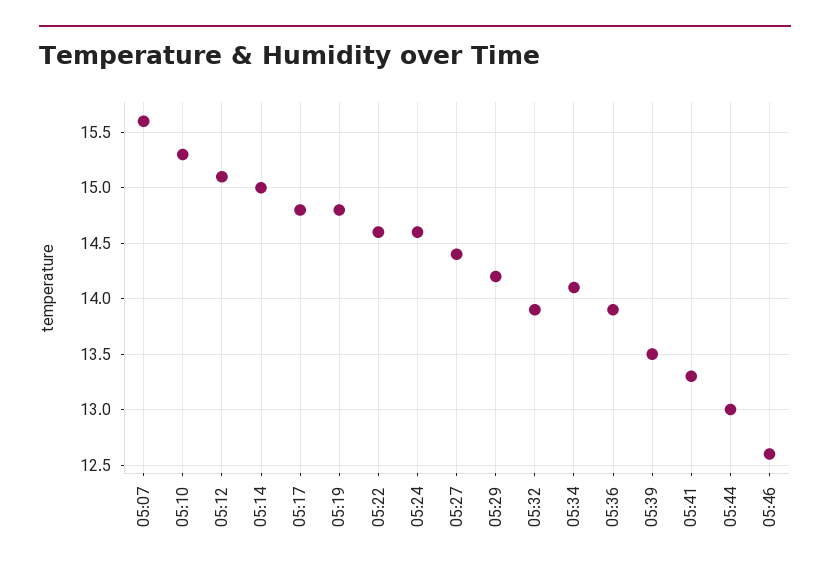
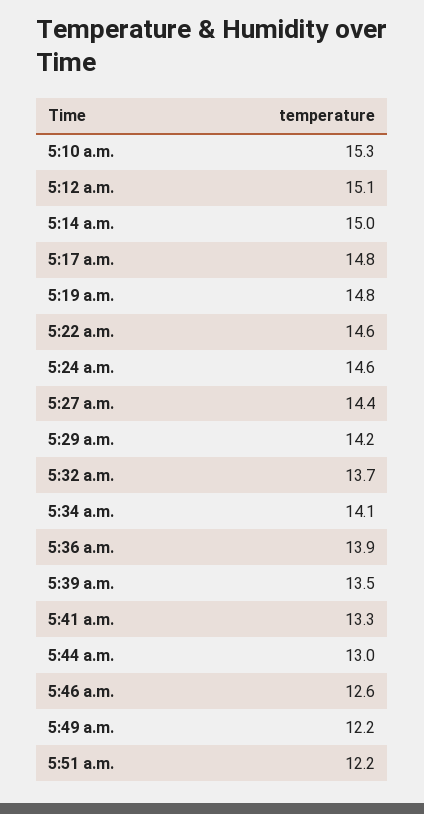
05:07: 15.6 -> none
05:32: 13.9 -> 13.7
5:49 a.m.: none -> 12.2
5:51 a.m.: none -> 12.2

